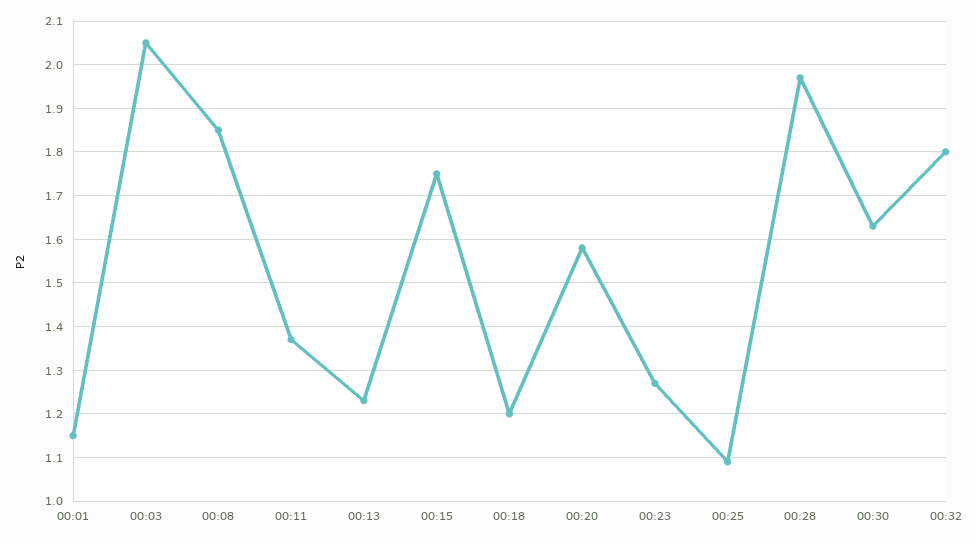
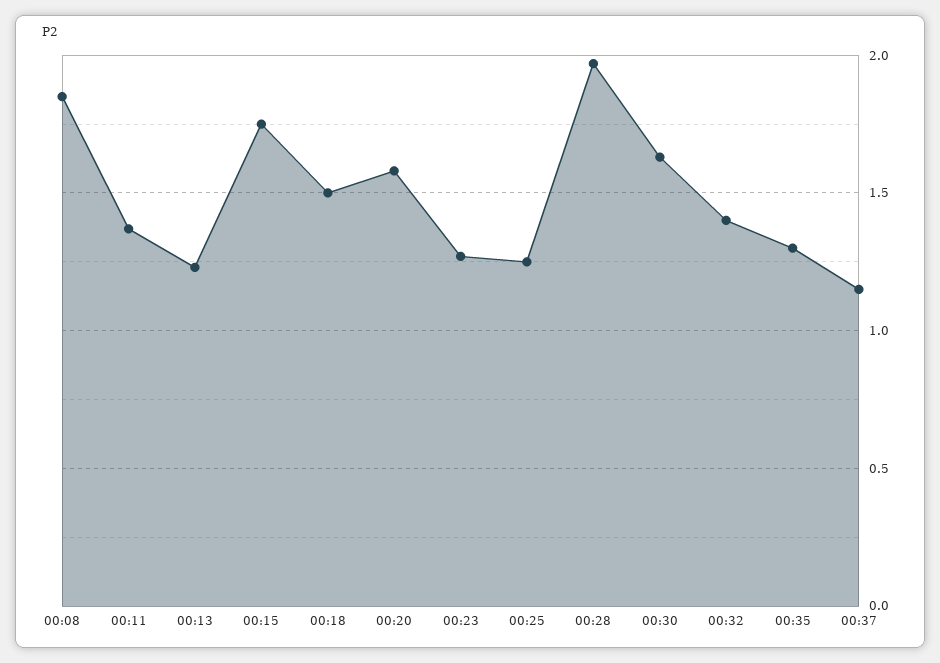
00:01: 1.15 -> none
00:03: 2.05 -> none
00:18: 1.2 -> 1.5
00:25: 1.1 -> 1.25
00:32: 1.8 -> 1.4
00:35: none -> 1.3
00:37: none -> 1.15

